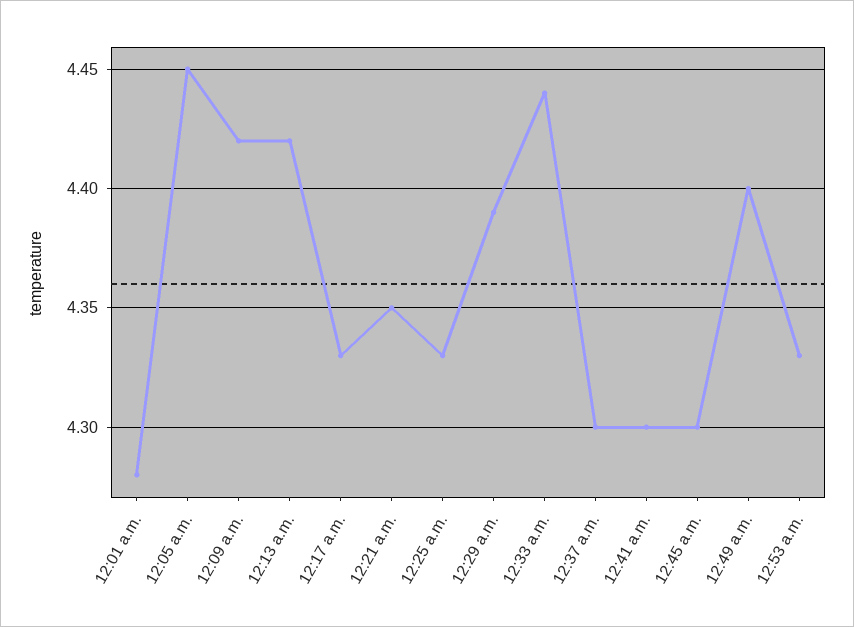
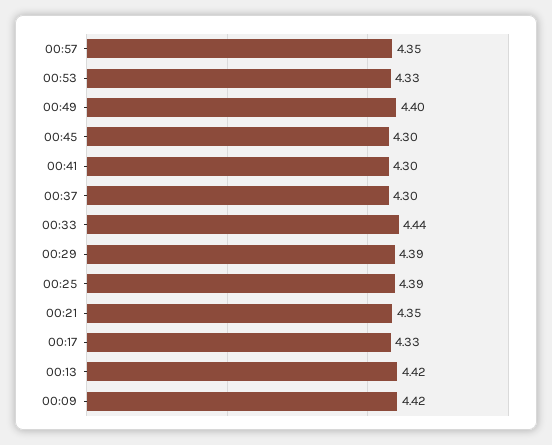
12:01 a.m.: 4.28 -> none
12:05 a.m.: 4.45 -> none
12:25 a.m.: 4.33 -> 4.39
00:57: none -> 4.35

